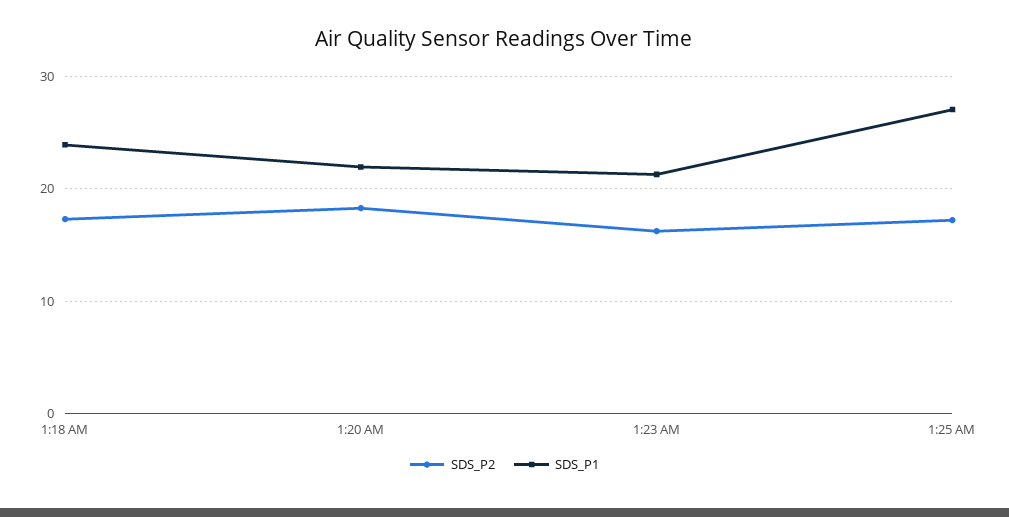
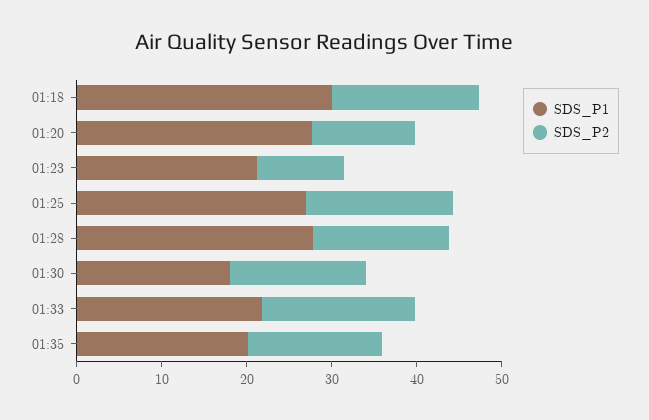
SDS_P1, 1:18 AM: 24 -> 30
SDS_P2, 1:20 AM: 18 -> 12
SDS_P1, 1:20 AM: 22 -> 28
SDS_P2, 1:23 AM: 16 -> 10
SDS_P1, 01:28: none -> 28
SDS_P2, 01:28: none -> 16
SDS_P1, 01:30: none -> 18
SDS_P2, 01:30: none -> 16
SDS_P1, 01:33: none -> 22
SDS_P2, 01:33: none -> 18
SDS_P1, 01:35: none -> 20
SDS_P2, 01:35: none -> 16

